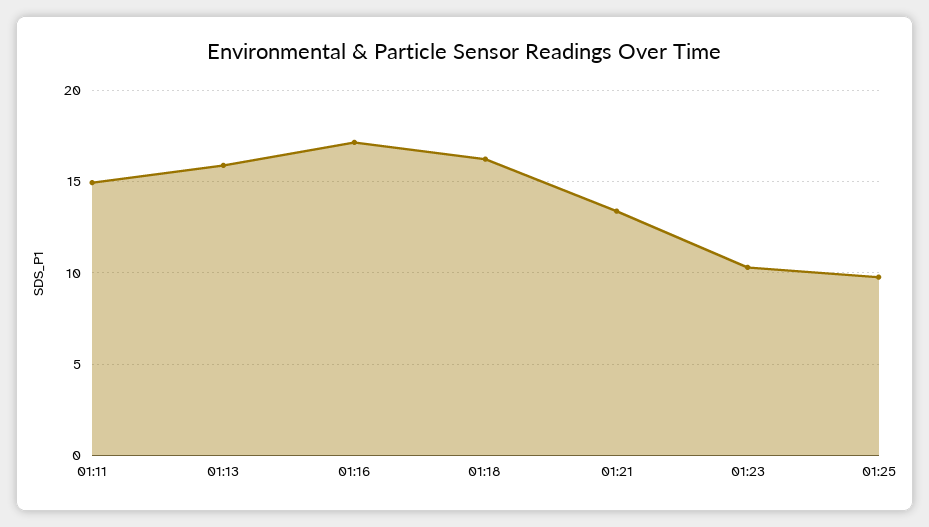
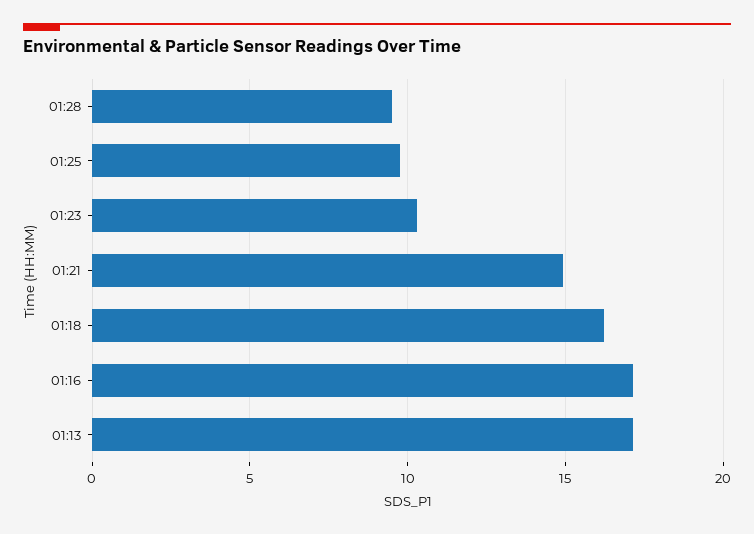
01:11: 15 -> none
01:13: 16 -> 17
01:21: 13.5 -> 15
01:28: none -> 9.5

